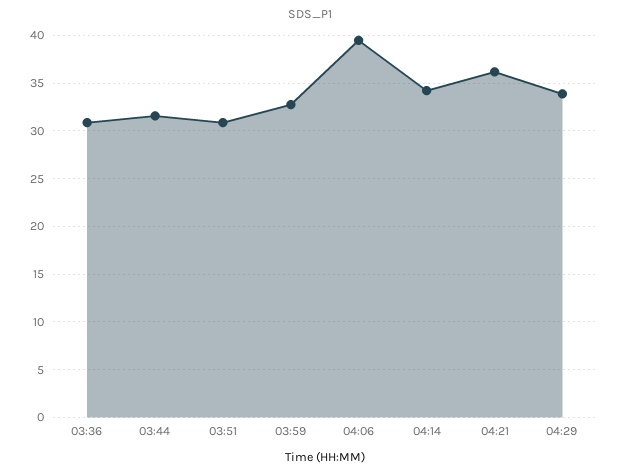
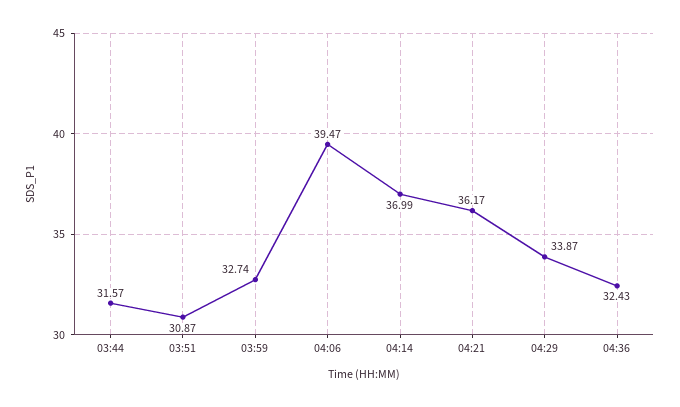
03:36: 31 -> none
04:14: 34 -> 36.99
04:36: none -> 32.43

